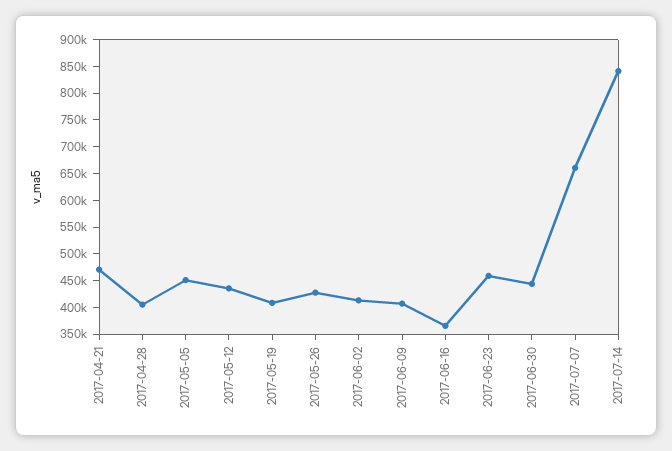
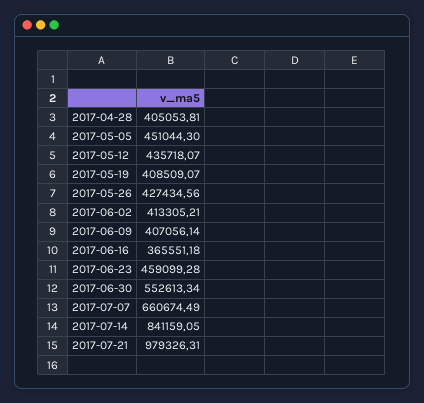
2017-04-21: 475000 -> none
2017-06-30: 450000 -> 552613.34
2017-07-21: none -> 979326.31

